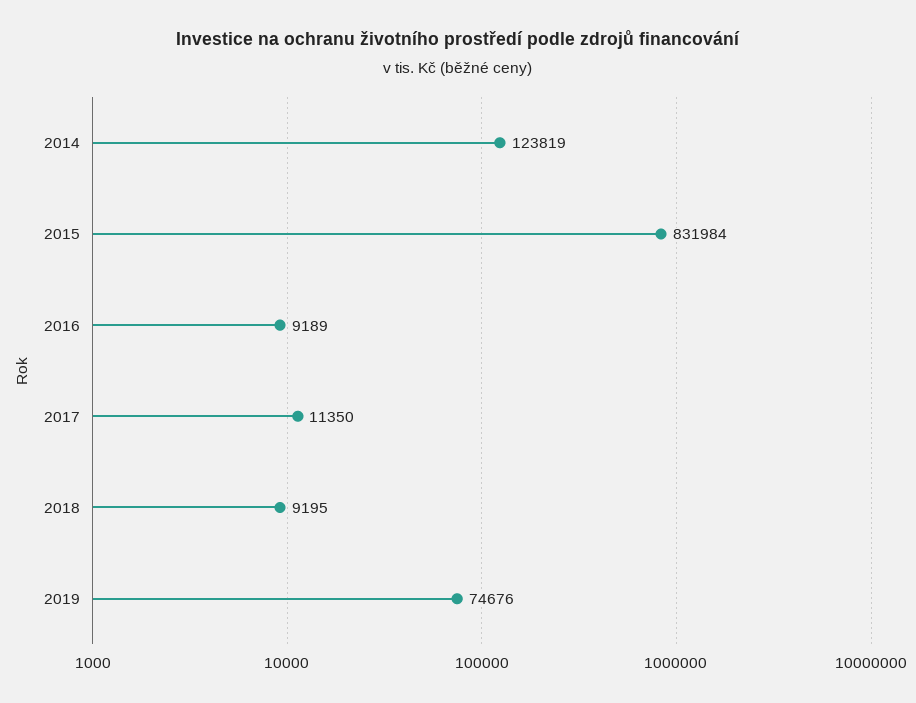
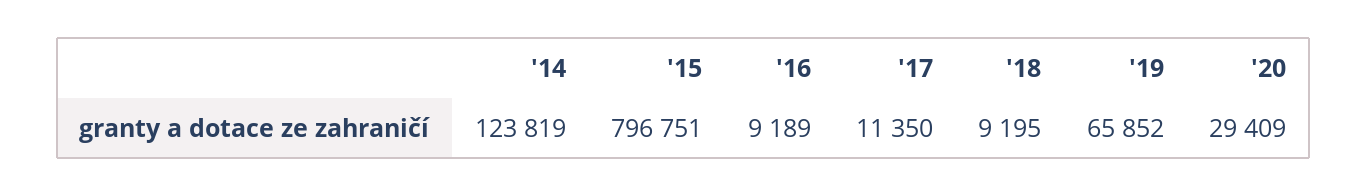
2015: 831984 -> 796751
2019: 74676 -> 65852
'20: none -> 29409

